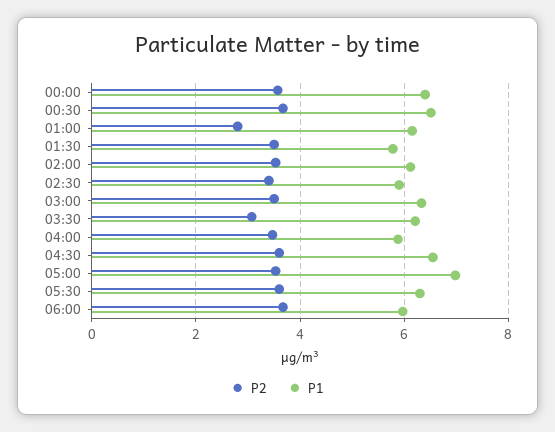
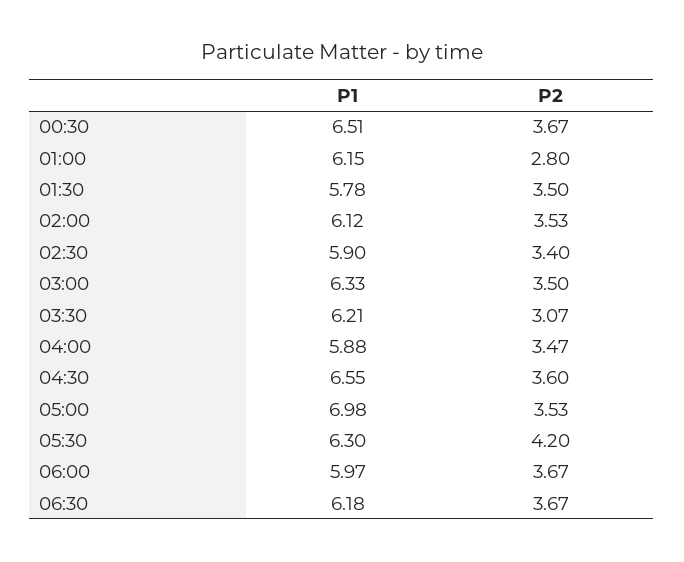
P2, 00:00: 3.6 -> none
P1, 00:00: 6.4 -> none
P2, 05:30: 3.6 -> 4.2
P1, 06:30: none -> 6.18
P2, 06:30: none -> 3.67

